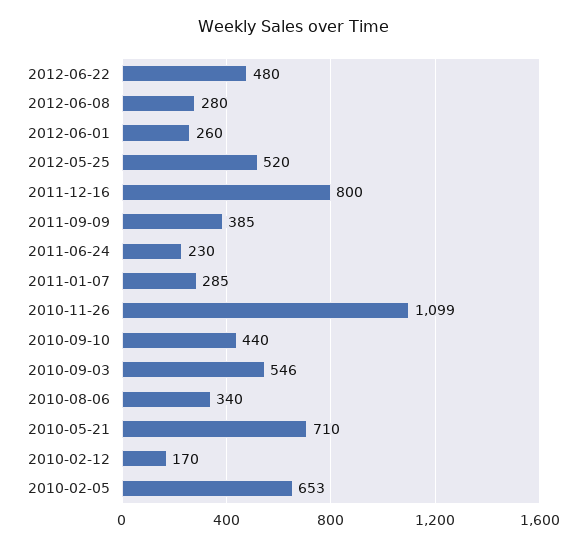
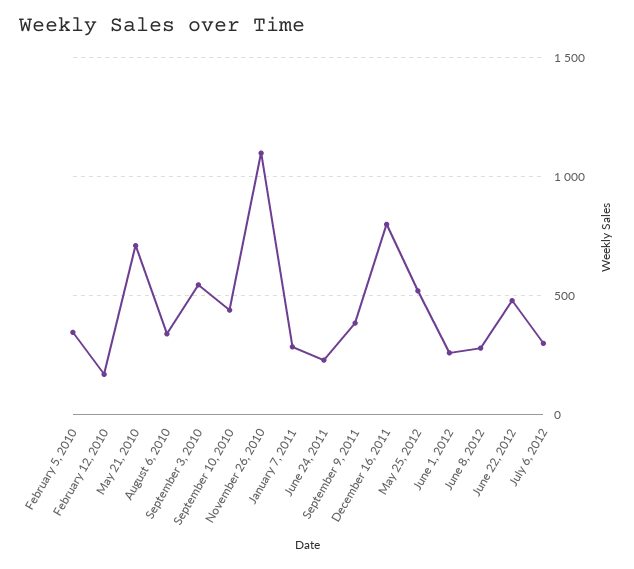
2010-02-05: 653 -> 350
July 6, 2012: none -> 300

